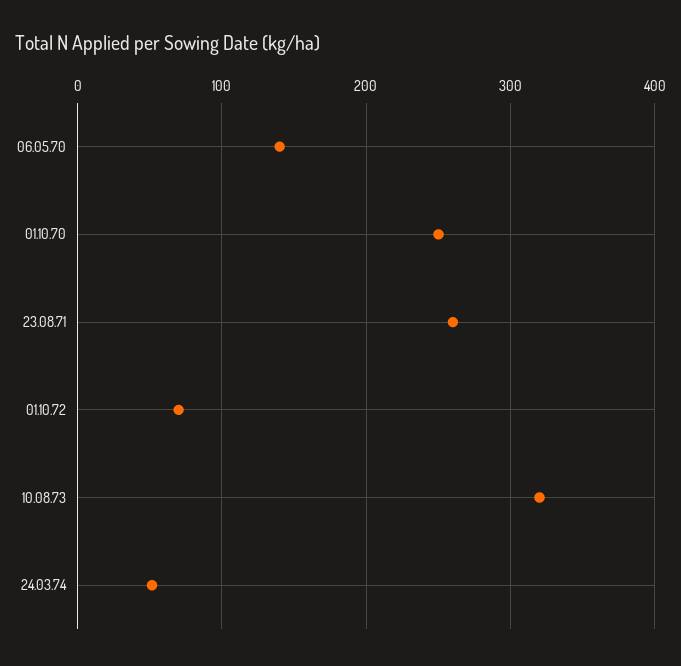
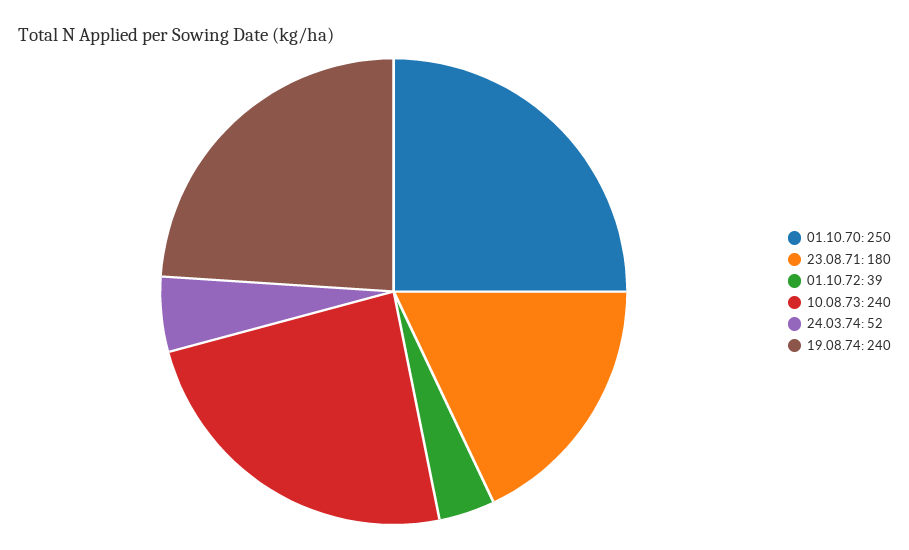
06.05.70: 140 -> none
23.08.71: 260 -> 180
01.10.72: 70 -> 39
10.08.73: 320 -> 240
19.08.74: none -> 240

